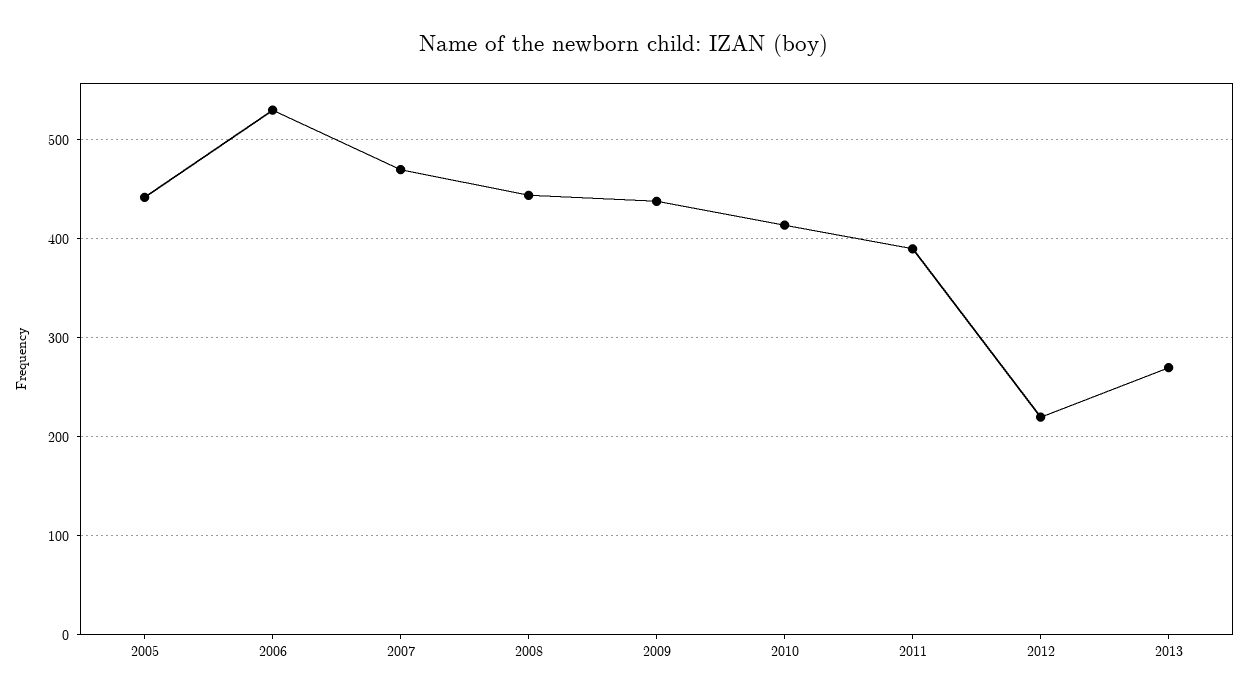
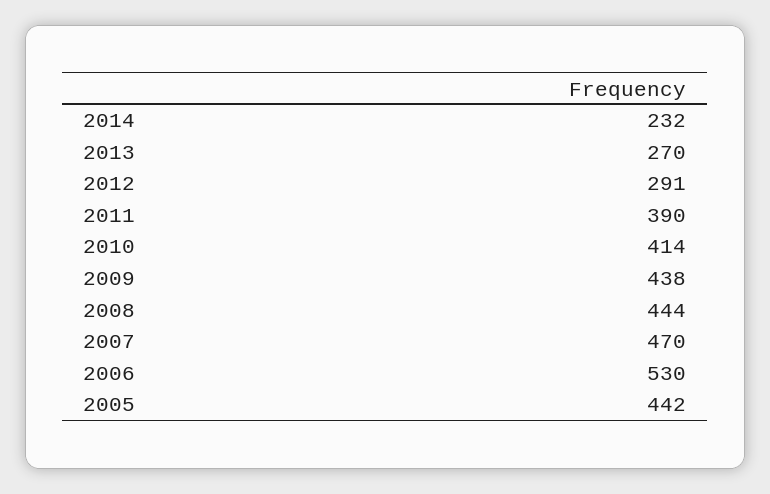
2012: 220 -> 291
2014: none -> 232

